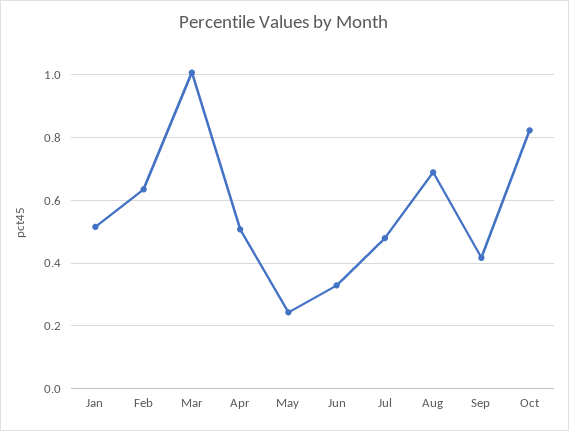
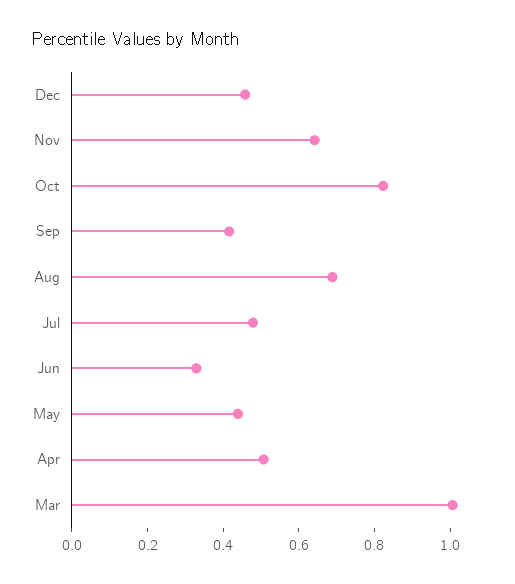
Jan: 0.52 -> none
Feb: 0.64 -> none
May: 0.24 -> 0.45
Dec: none -> 0.45
Nov: none -> 0.65

